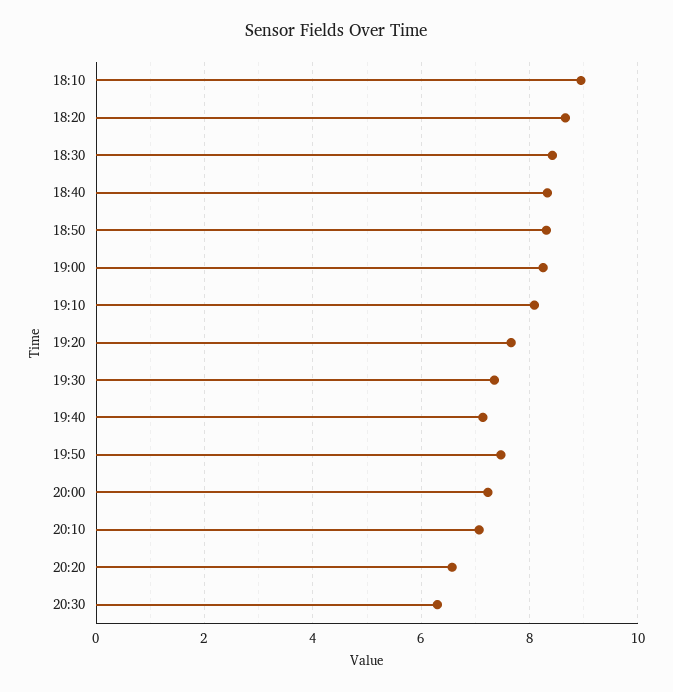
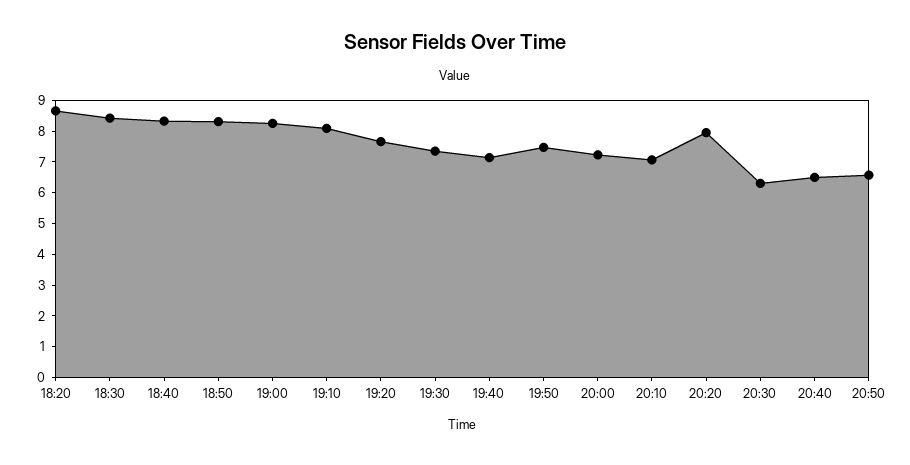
18:10: 9 -> none
20:20: 6.6 -> 8
20:40: none -> 6.5
20:50: none -> 6.5

